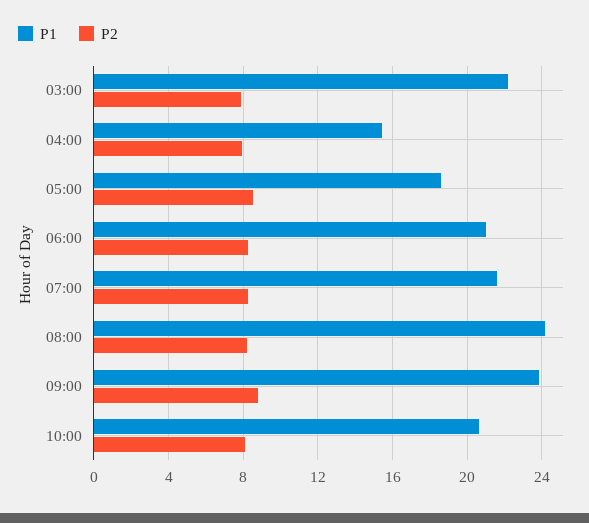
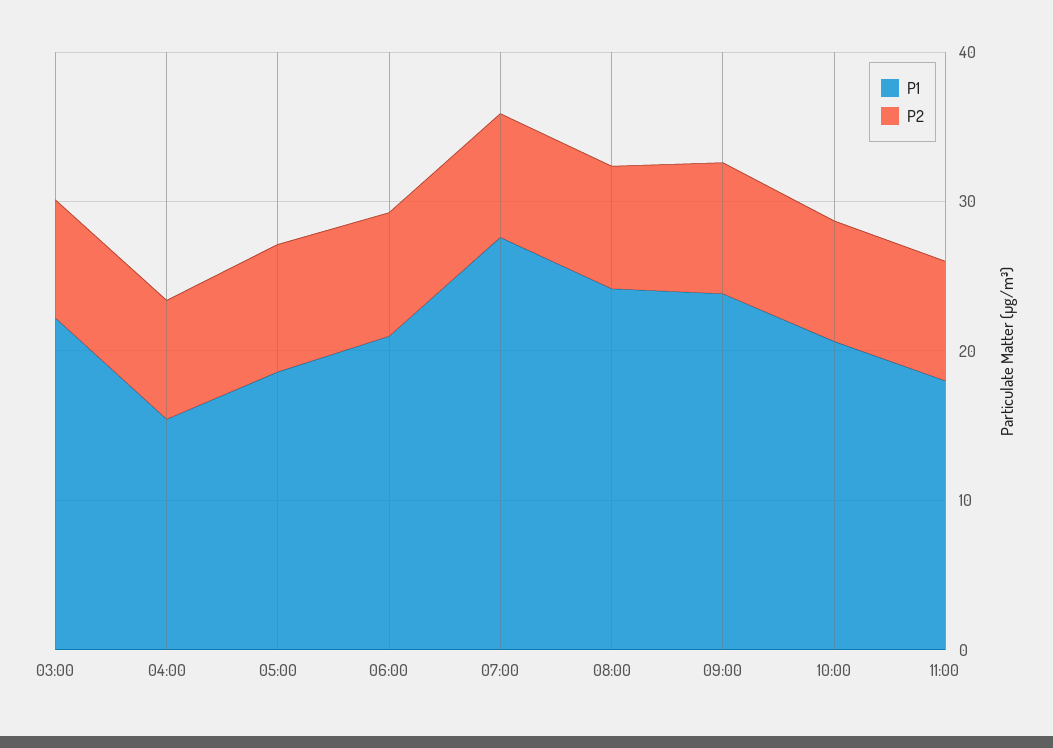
P1, 07:00: 21.5 -> 28
P1, 11:00: none -> 18
P2, 11:00: none -> 8

